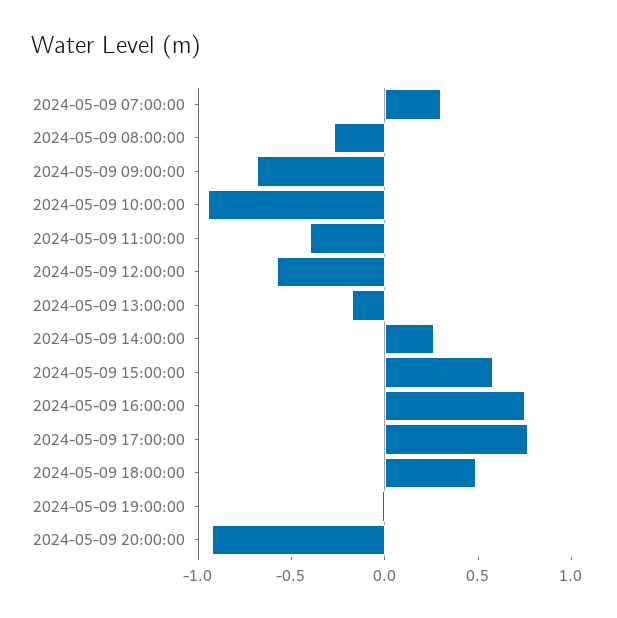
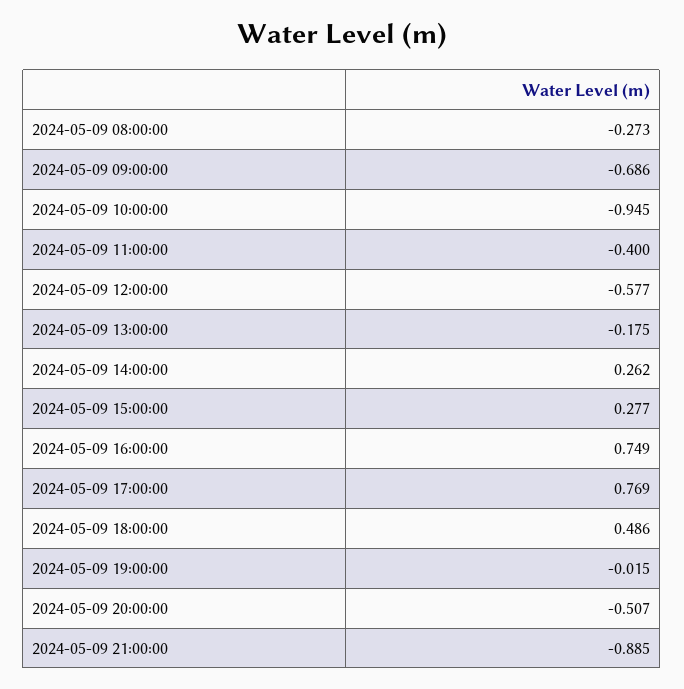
2024-05-09 07:00:00: 0.3 -> none
2024-05-09 15:00:00: 0.6 -> 0.277
2024-05-09 20:00:00: -0.9 -> -0.507
2024-05-09 21:00:00: none -> -0.885

